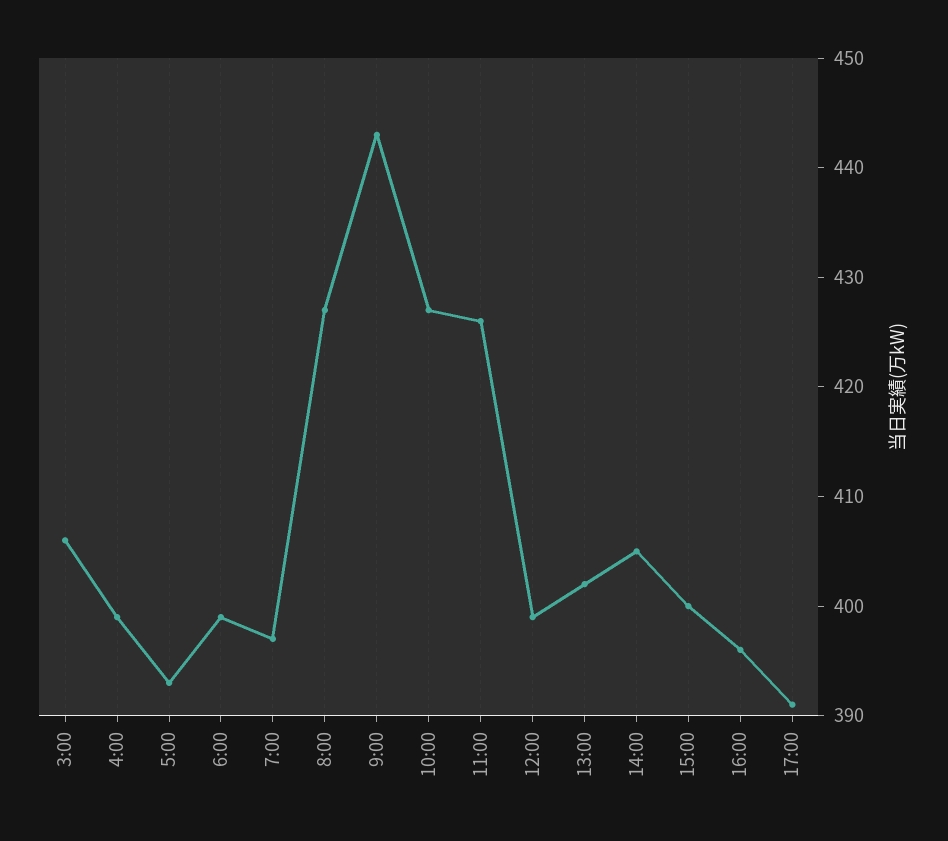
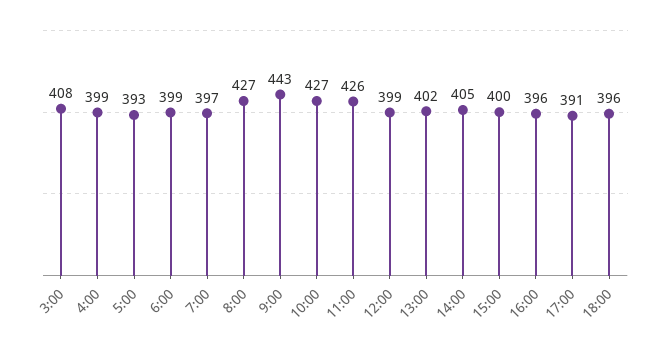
3:00: 406 -> 408
18:00: none -> 396

